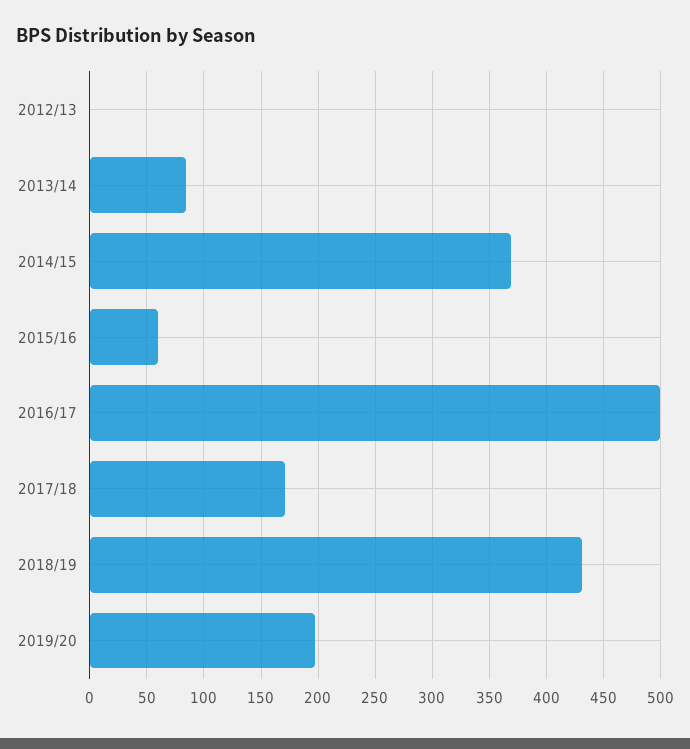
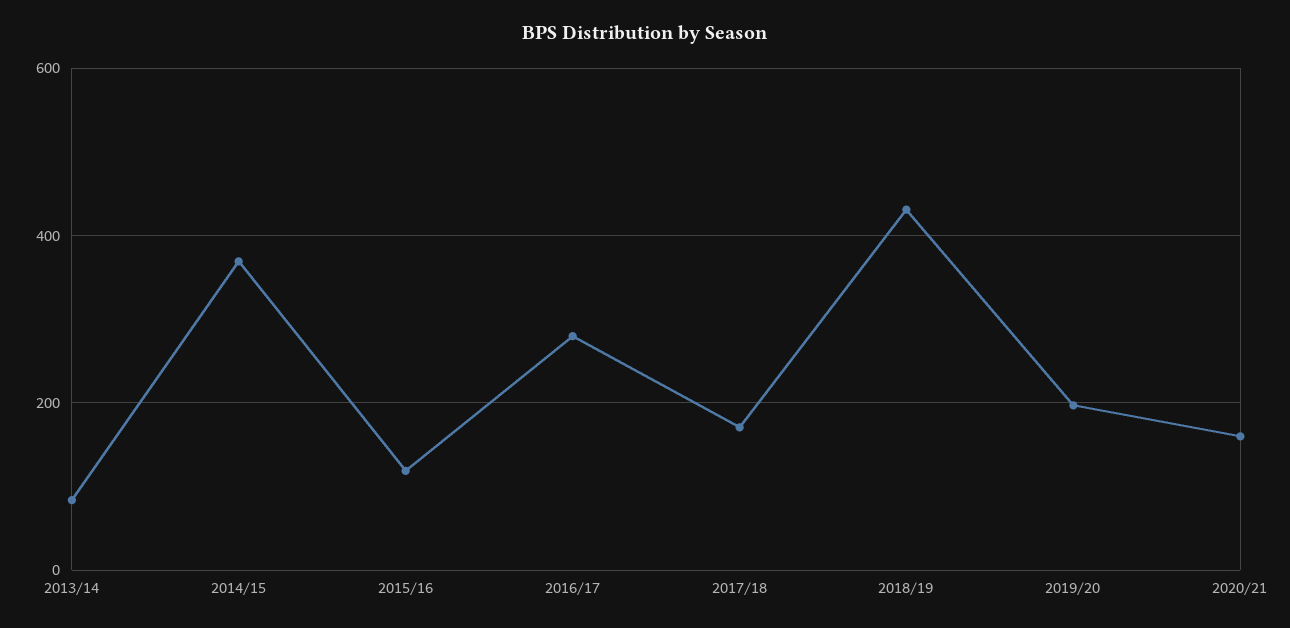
2012/13: 0 -> none
2015/16: 60 -> 120
2016/17: 500 -> 280
2020/21: none -> 160

